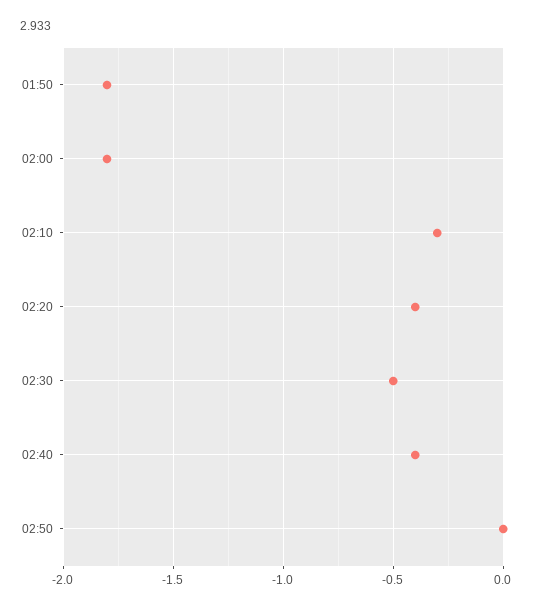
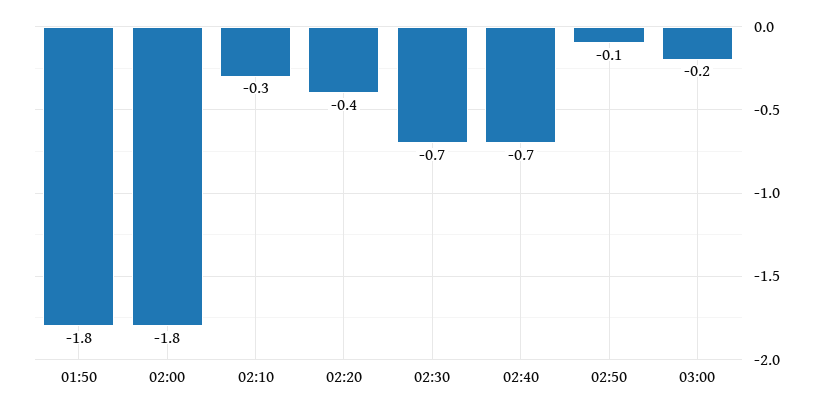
02:30: -0.5 -> -0.7
02:40: -0.4 -> -0.7
02:50: 0 -> -0.1
03:00: none -> -0.2

